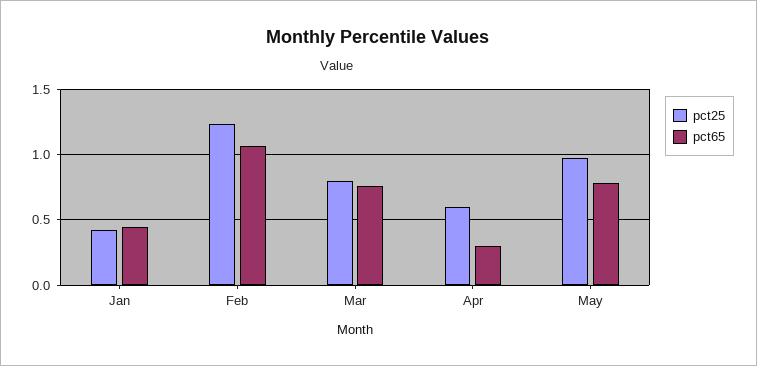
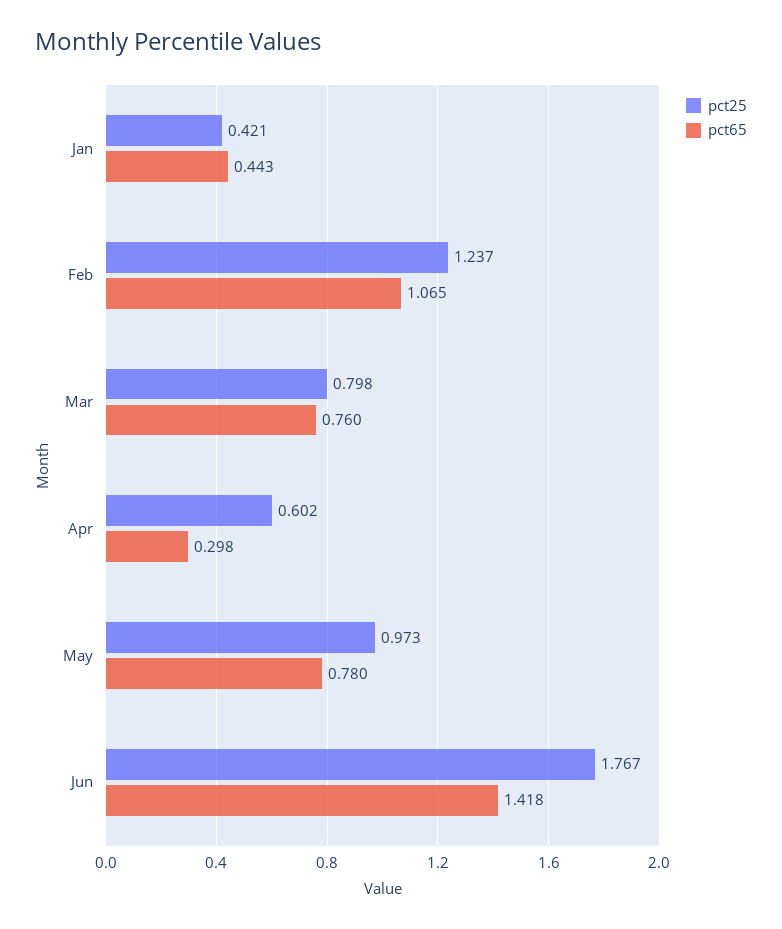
pct25, Jun: none -> 1.767
pct65, Jun: none -> 1.418

